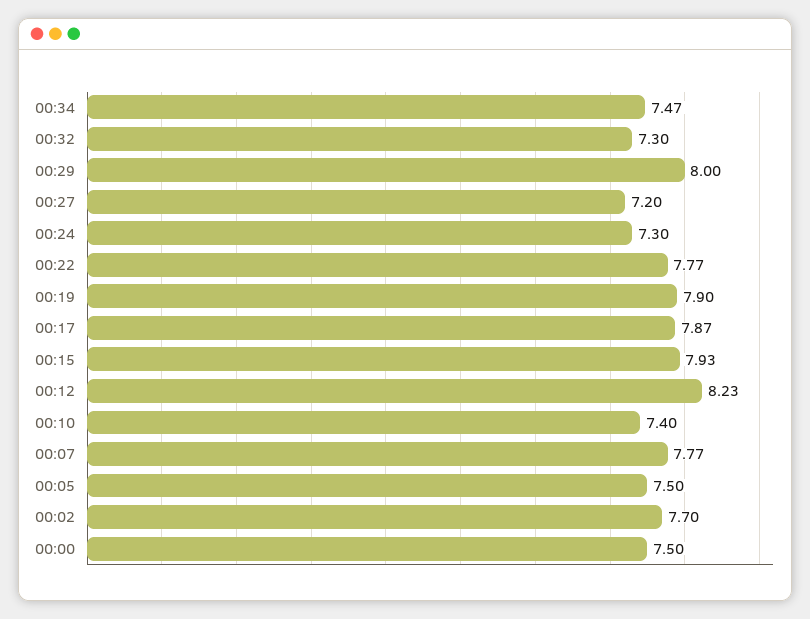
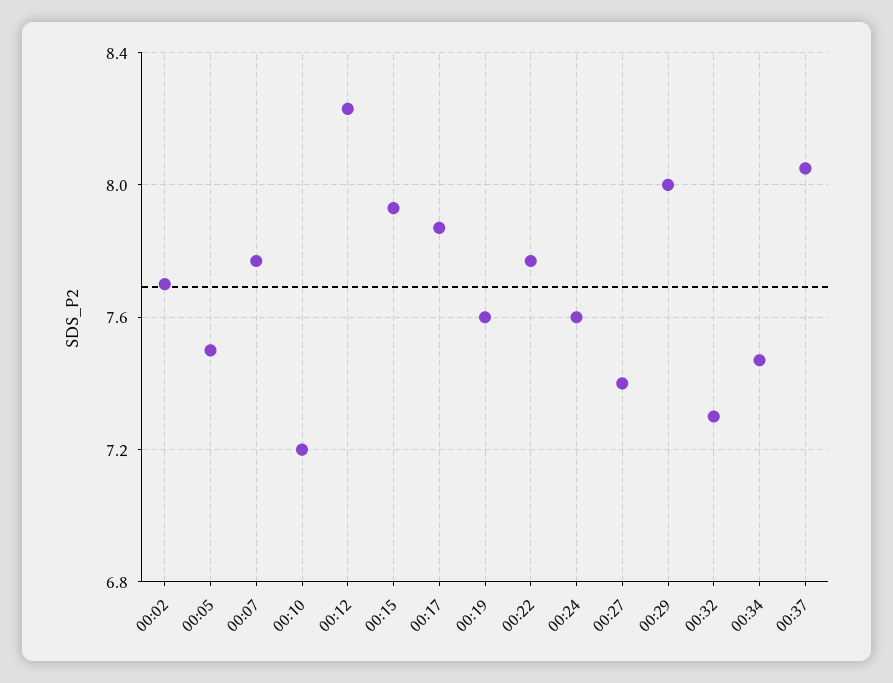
00:27: 7.2 -> 7.4
00:24: 7.3 -> 7.6
00:19: 7.9 -> 7.6
00:10: 7.4 -> 7.2
00:00: 7.5 -> none
00:37: none -> 8.05

